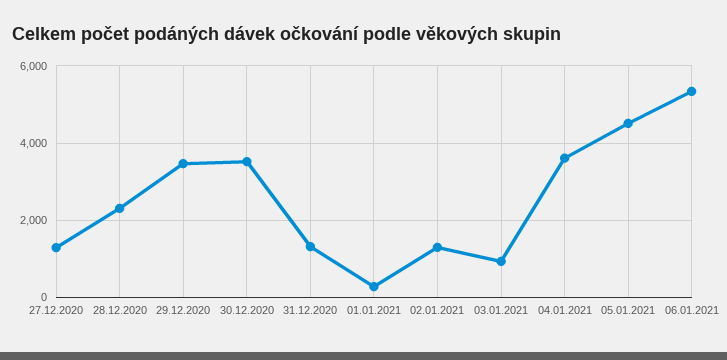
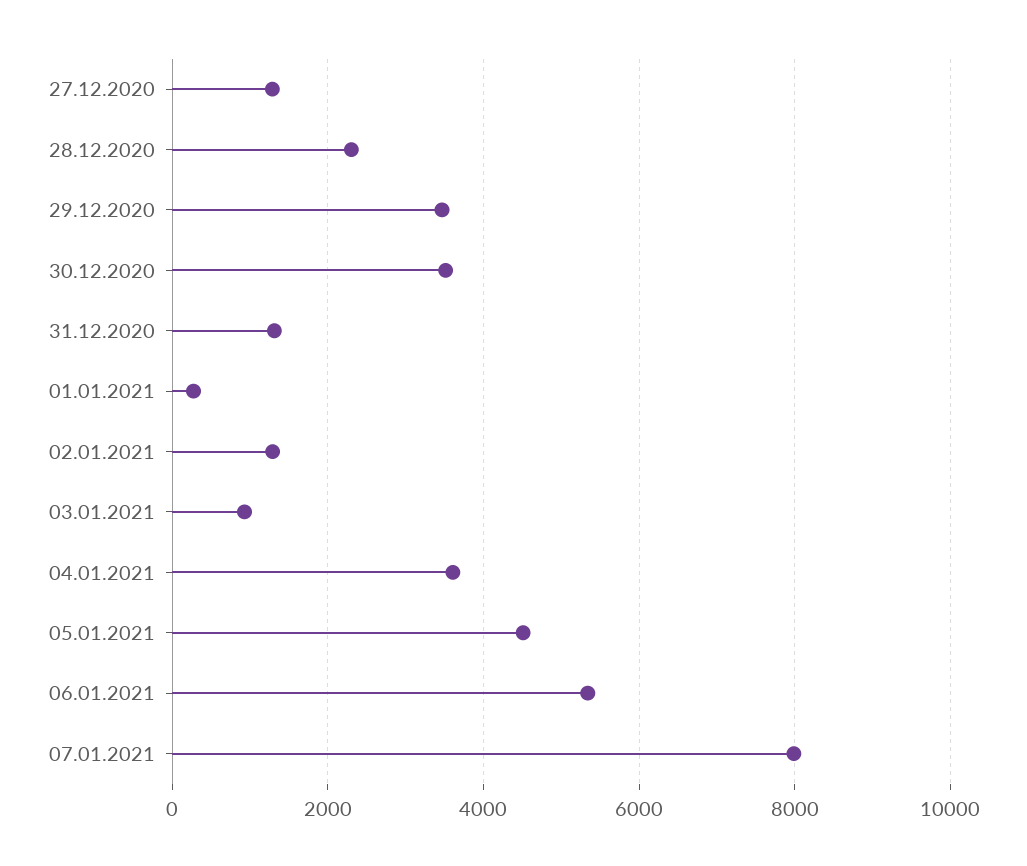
07.01.2021: none -> 8000

